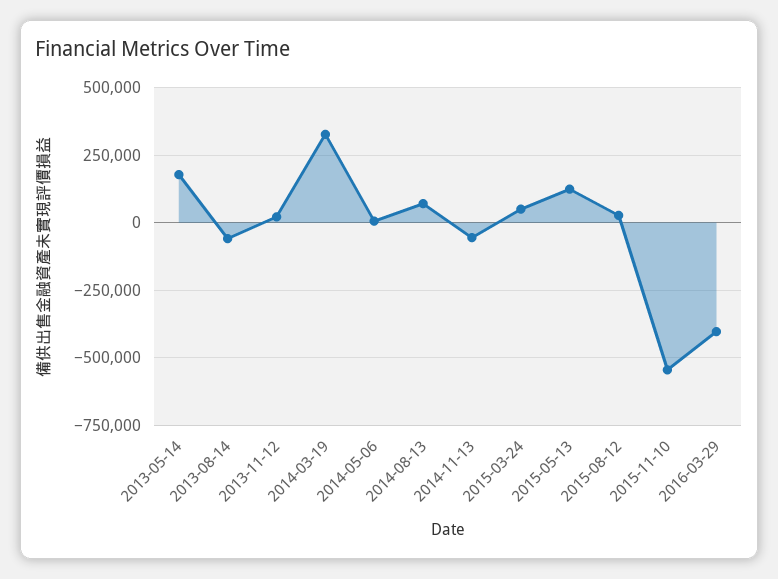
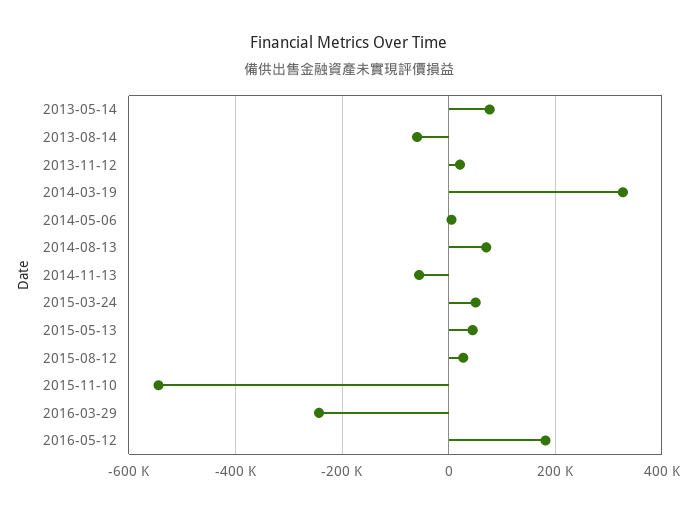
2013-05-14: 175000 -> 80000
2015-05-13: 125000 -> 40000
2016-03-29: -400000 -> -240000
2016-05-12: none -> 180000

